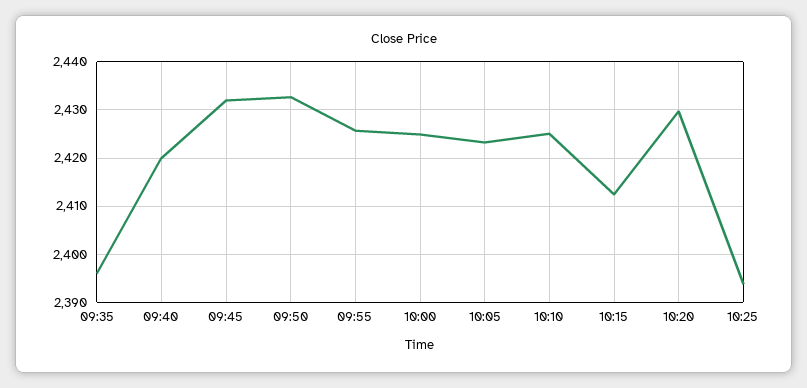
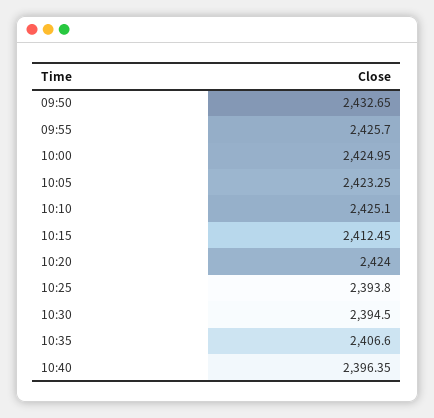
09:35: 2396 -> none
09:40: 2420 -> none
09:45: 2432 -> none
10:20: 2430 -> 2424
10:30: none -> 2394.5
10:35: none -> 2406.6
10:40: none -> 2396.35

